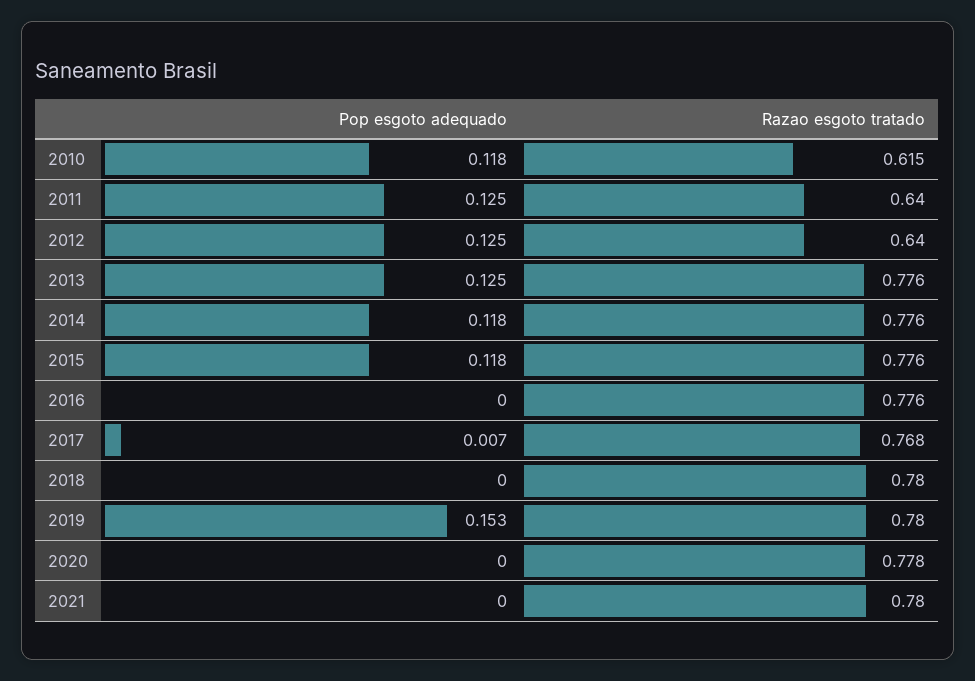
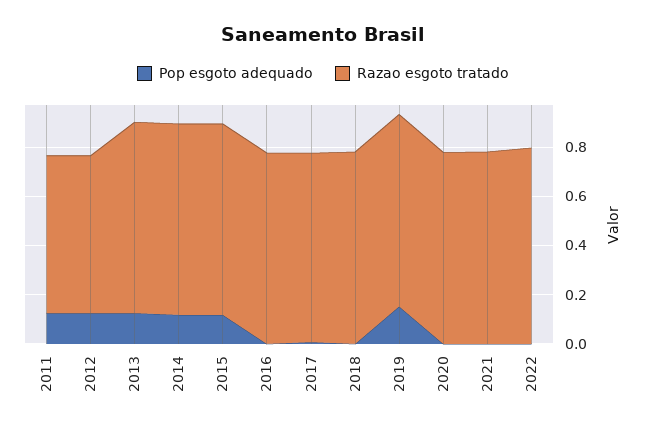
Pop esgoto adequado, 2010: 0.118 -> none
Razao esgoto tratado, 2010: 0.615 -> none
Pop esgoto adequado, 2022: none -> 0
Razao esgoto tratado, 2022: none -> 0.8

